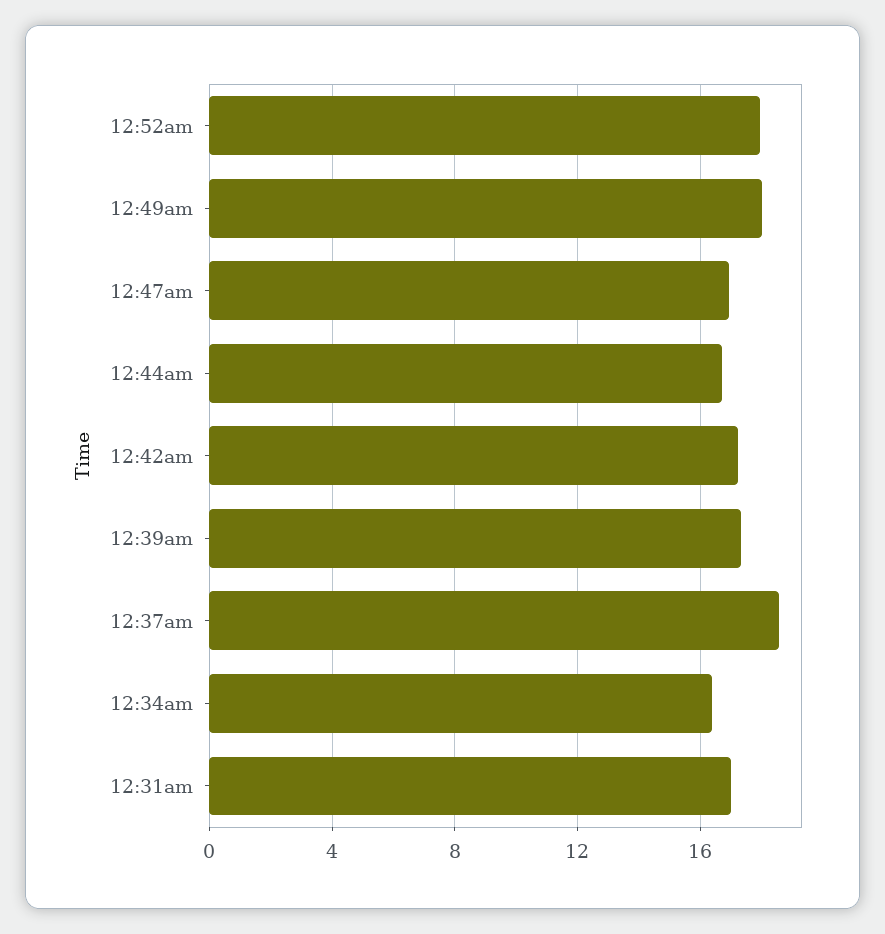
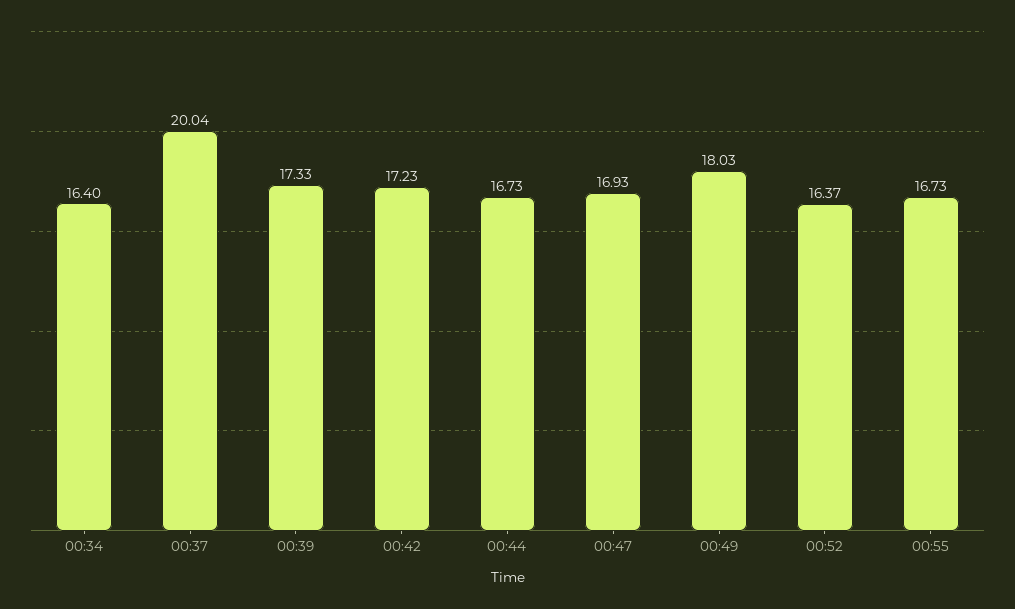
12:52am: 18 -> 16.37
12:37am: 18.5 -> 20.04
12:31am: 17 -> none
00:55: none -> 16.73

